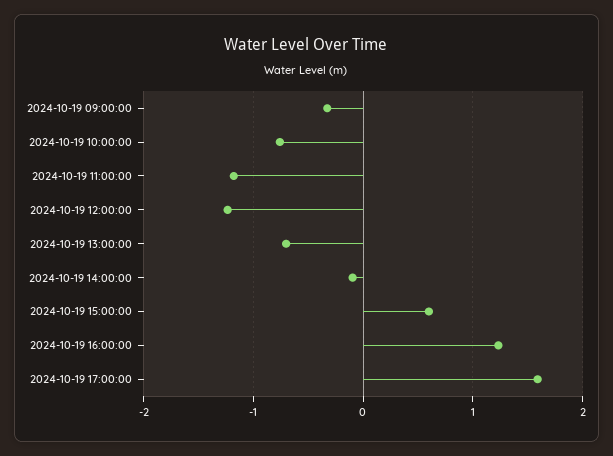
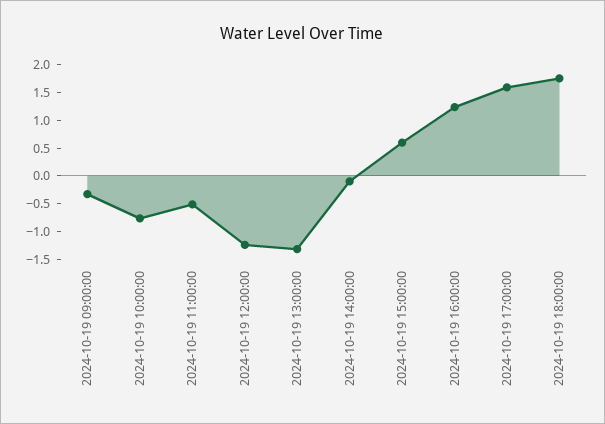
2024-10-19 11:00:00: -1.2 -> -0.5
2024-10-19 13:00:00: -0.7 -> -1.25
2024-10-19 18:00:00: none -> 1.75

